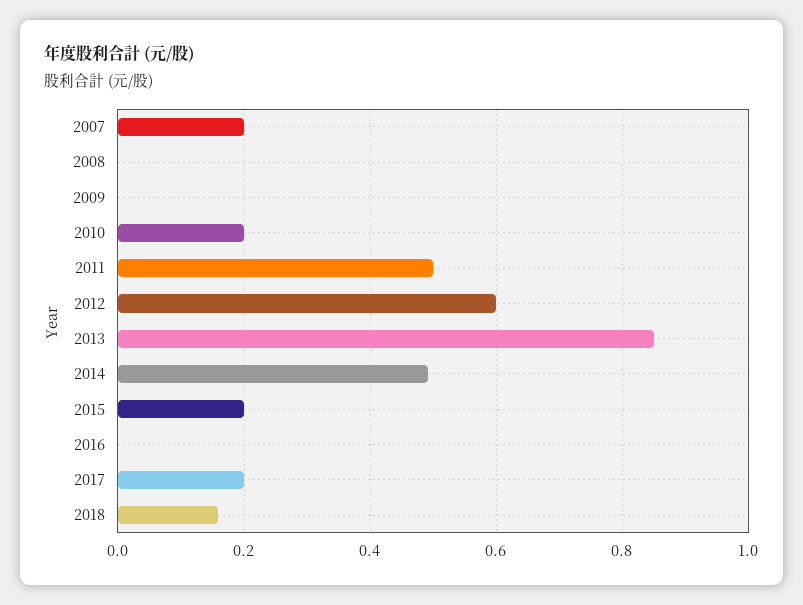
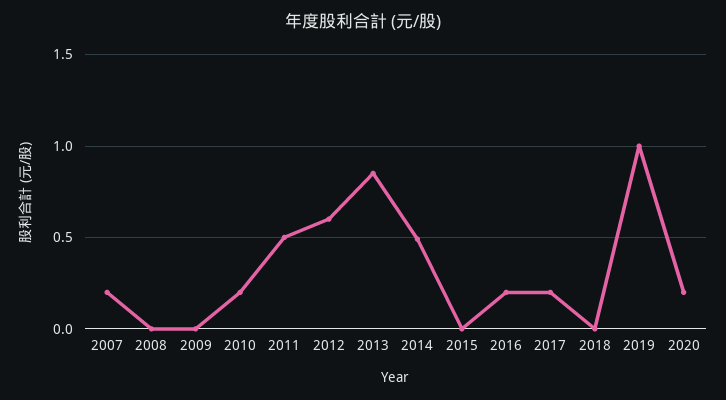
2015: 0.2 -> 0
2016: 0 -> 0.2
2018: 0.16 -> 0
2019: none -> 1
2020: none -> 0.2

